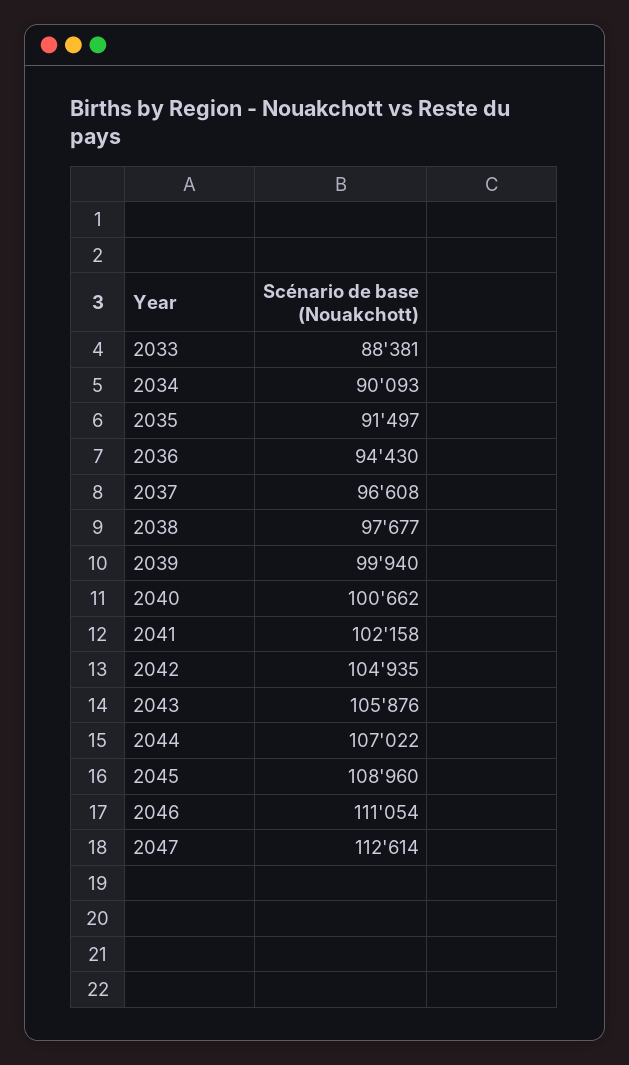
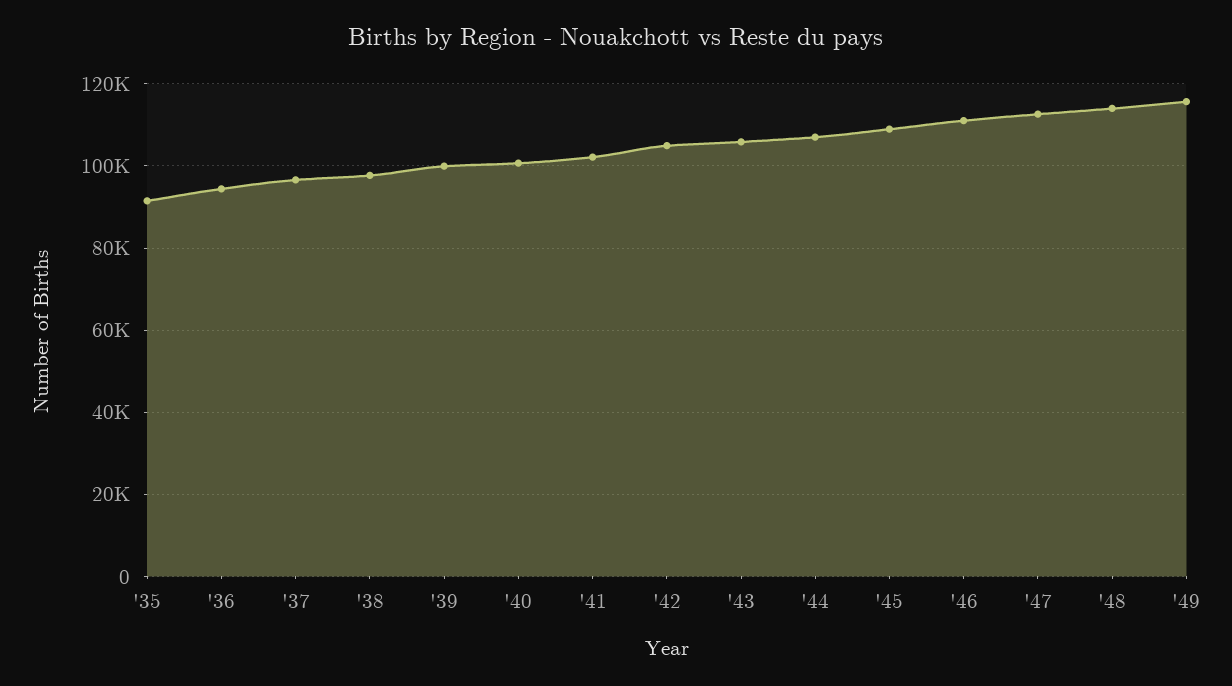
2033: 88381 -> none
2034: 90093 -> none
'48: none -> 114000
'49: none -> 116000

